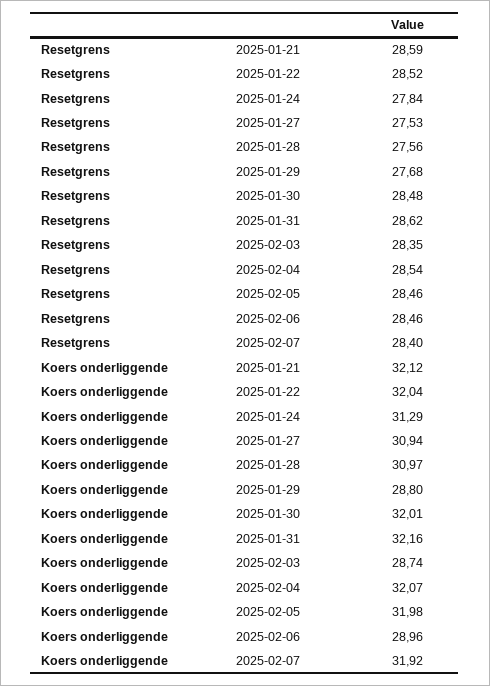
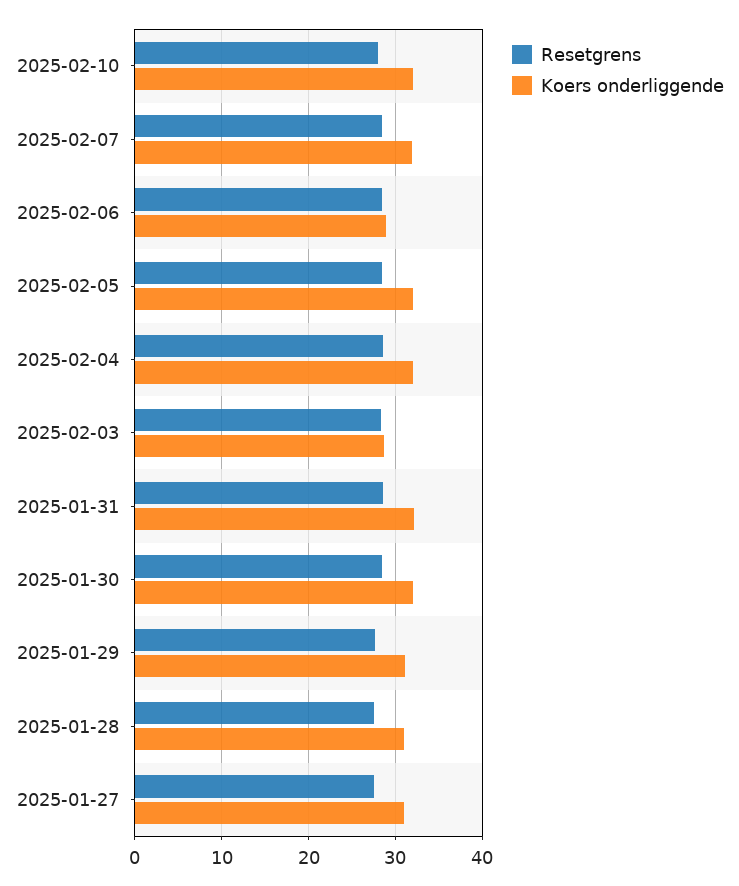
Resetgrens, 2025-01-21: 28.59 -> none
Resetgrens, 2025-01-22: 28.52 -> none
Resetgrens, 2025-01-24: 27.84 -> none
Koers onderliggende, 2025-01-21: 32.12 -> none
Koers onderliggende, 2025-01-22: 32.04 -> none
Koers onderliggende, 2025-01-24: 31.29 -> none
Koers onderliggende, 2025-01-29: 28.8 -> 31
Resetgrens, 2025-02-10: none -> 28
Koers onderliggende, 2025-02-10: none -> 32

